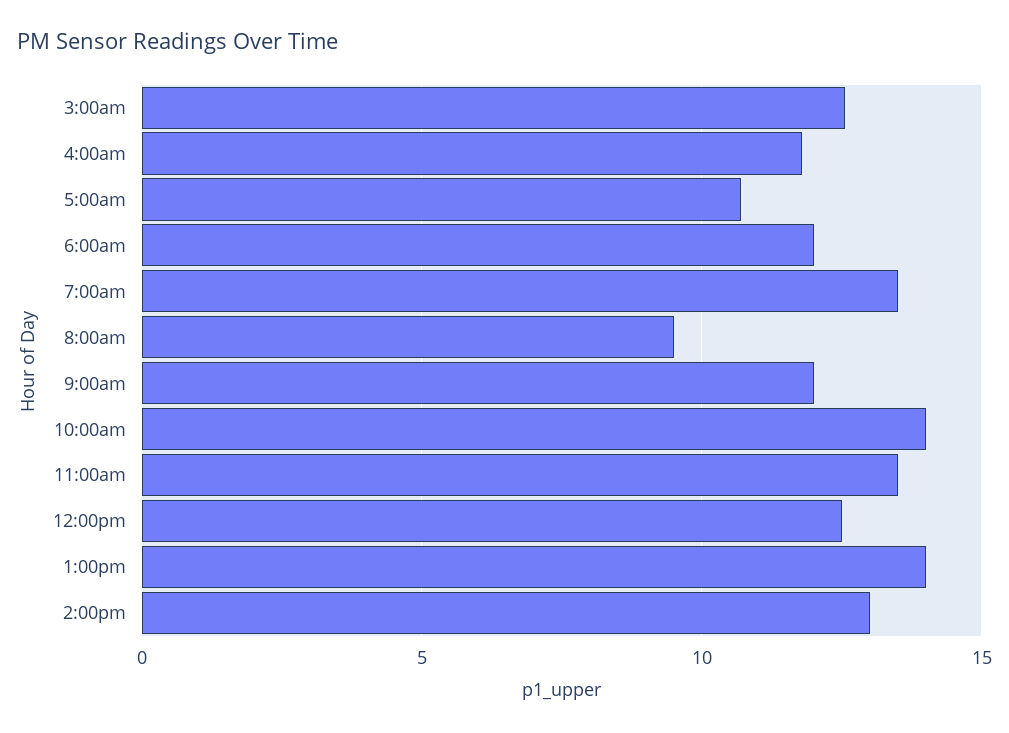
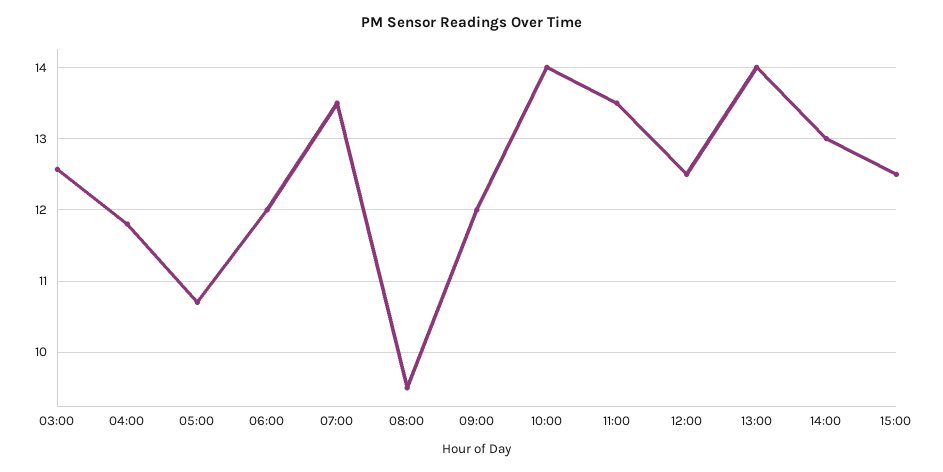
15:00: none -> 12.5

